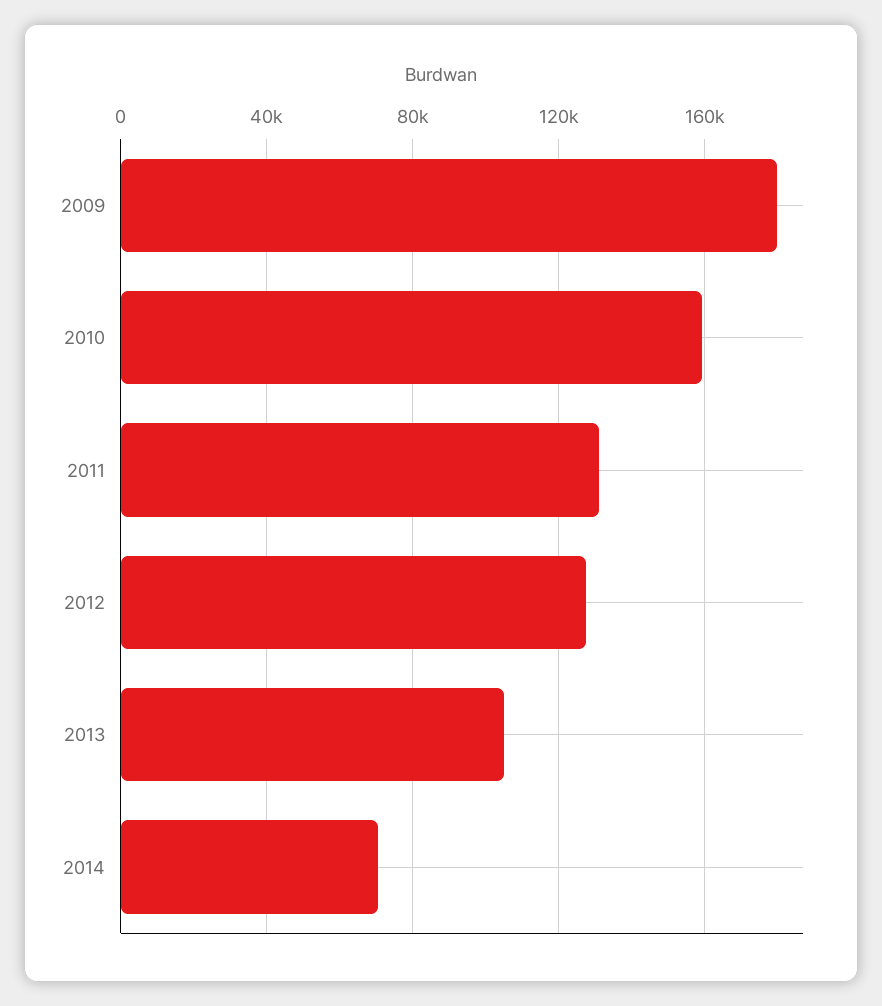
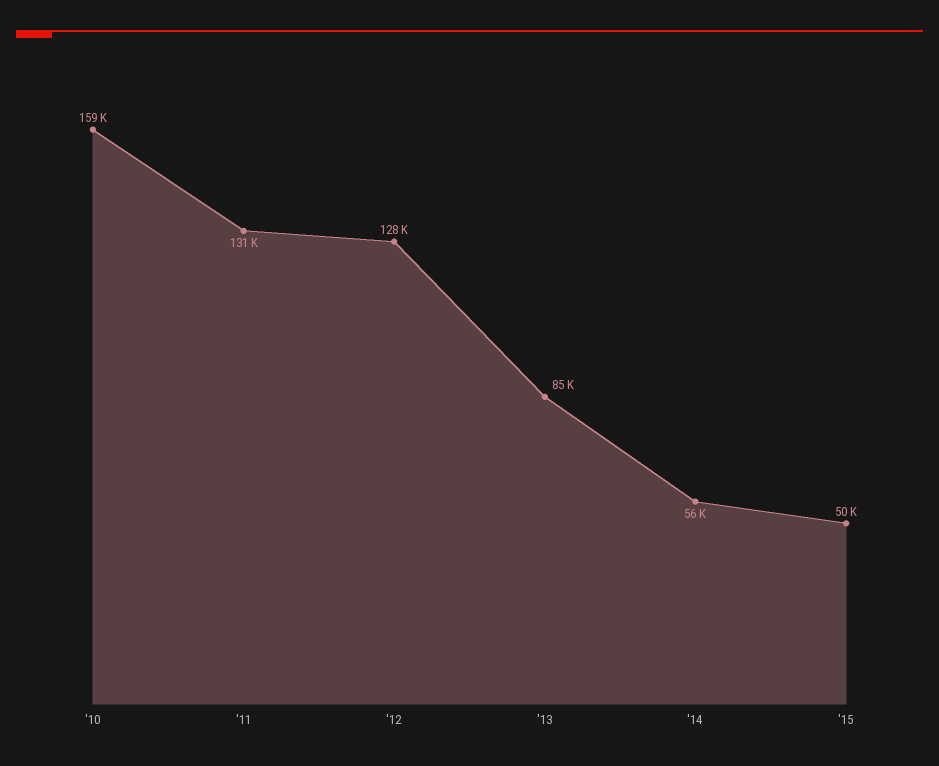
2009: 180000 -> none
2013: 105000 -> 85000
2014: 70000 -> 56000
'15: none -> 50000

